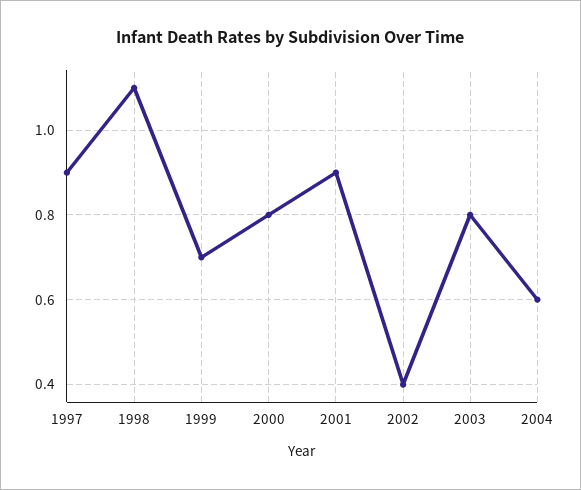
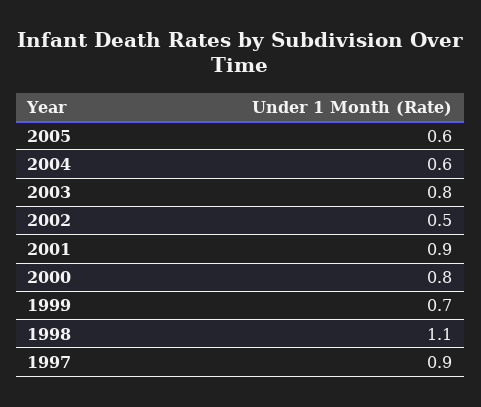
2002: 0.4 -> 0.5
2005: none -> 0.6

